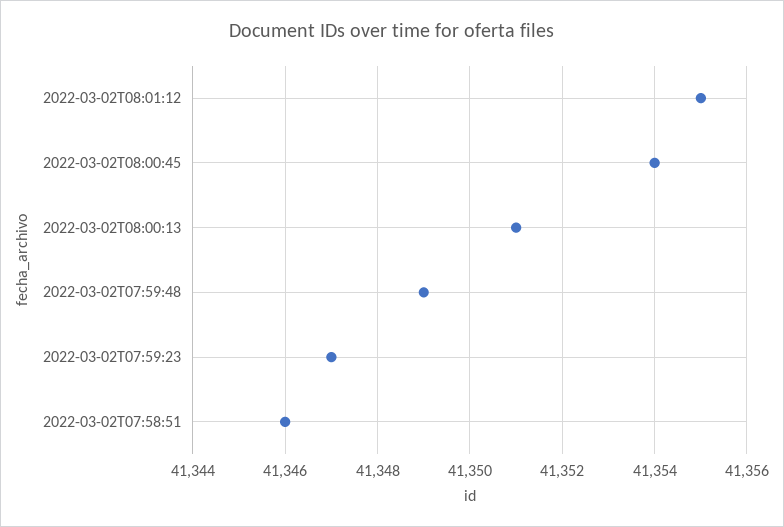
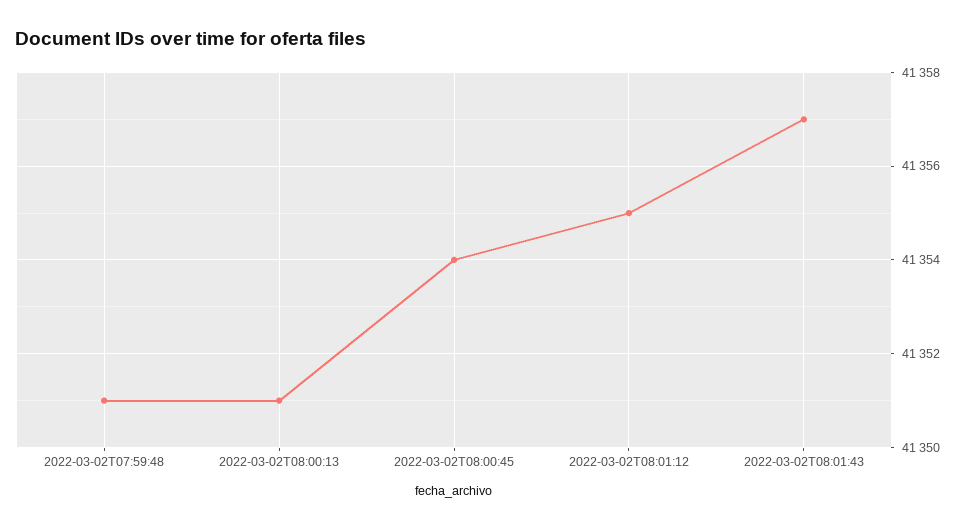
2022-03-02T07:59:48: 41349 -> 41351
2022-03-02T07:59:23: 41347 -> none
2022-03-02T07:58:51: 41346 -> none
2022-03-02T08:01:43: none -> 41357

